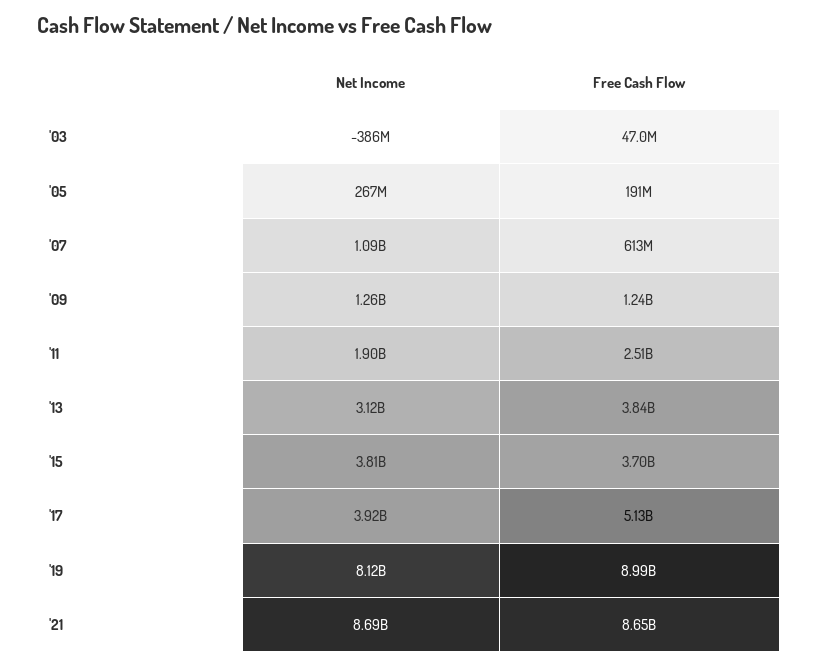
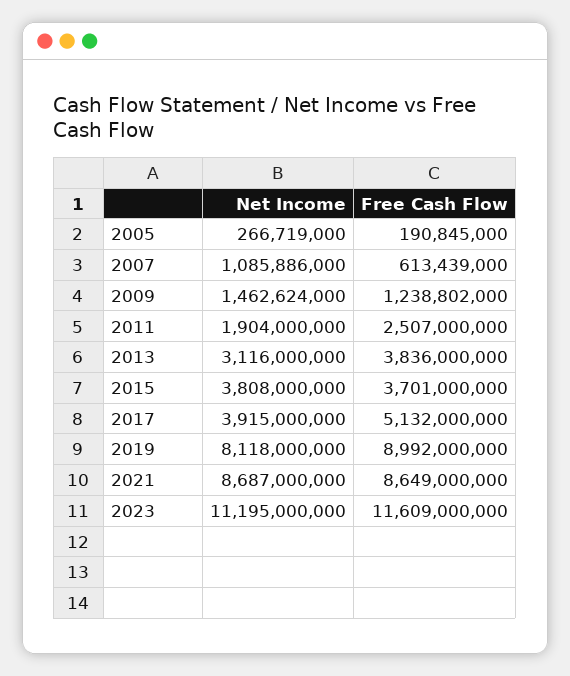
Net Income, '03: -386000000 -> none
Free Cash Flow, '03: 47000000 -> none
Net Income, '09: 1260000000 -> 1462624000
Net Income, 2023: none -> 11195000000
Free Cash Flow, 2023: none -> 11609000000

